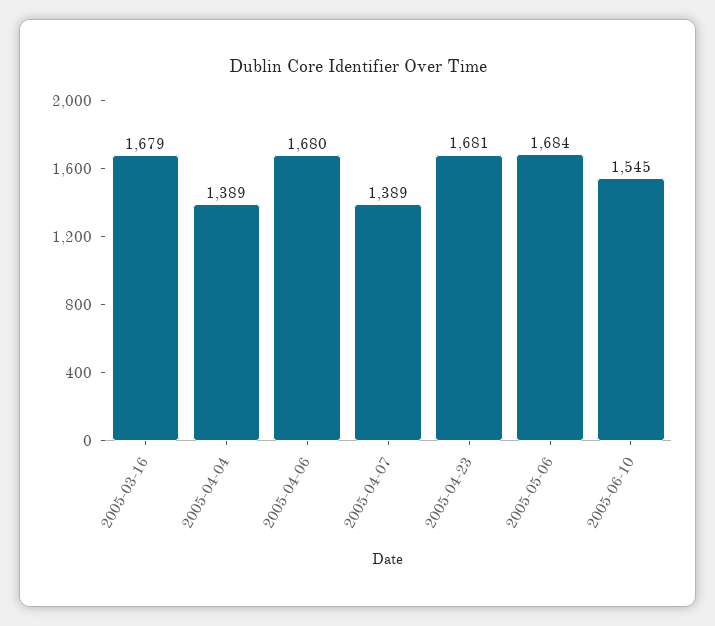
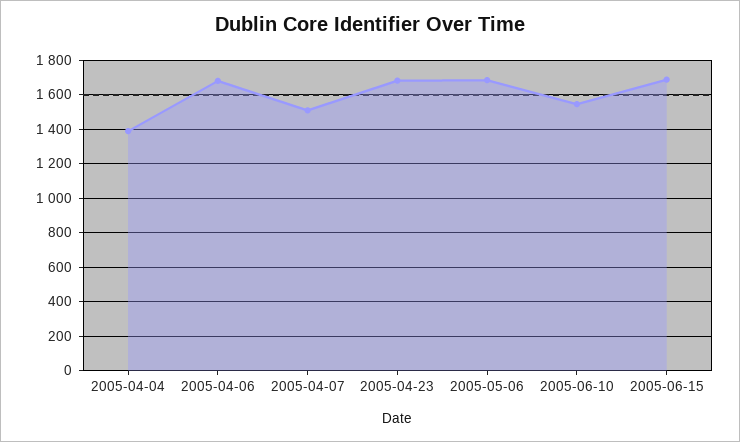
2005-03-16: 1679 -> none
2005-04-07: 1389 -> 1500
2005-06-15: none -> 1700

